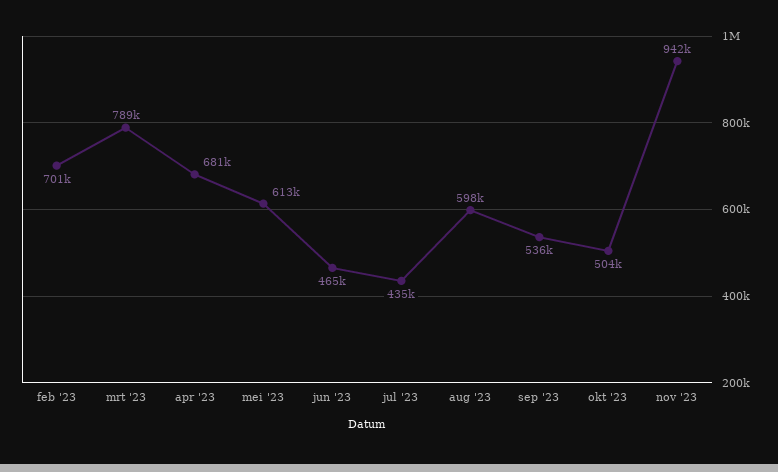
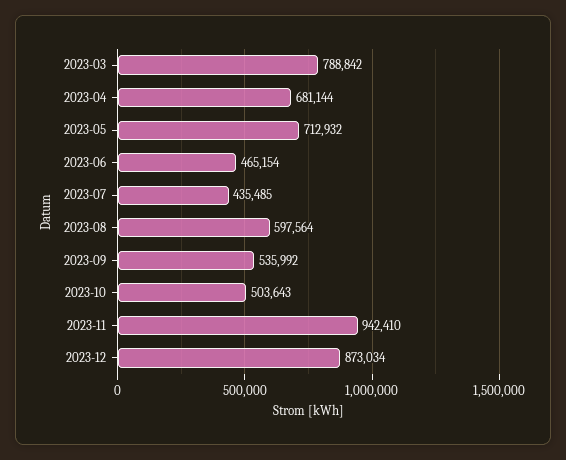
feb '23: 701000 -> none
mei '23: 613000 -> 712932
2023-12: none -> 873034

